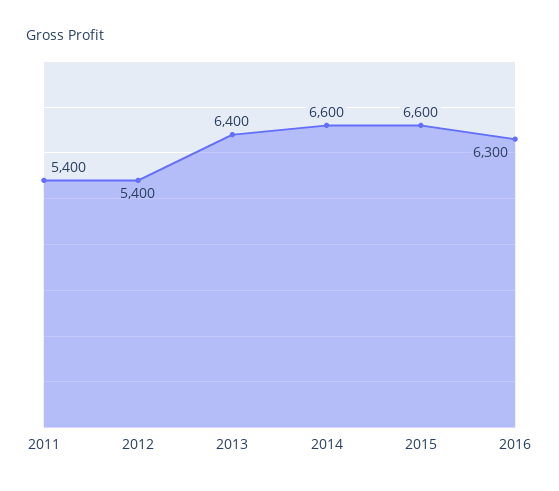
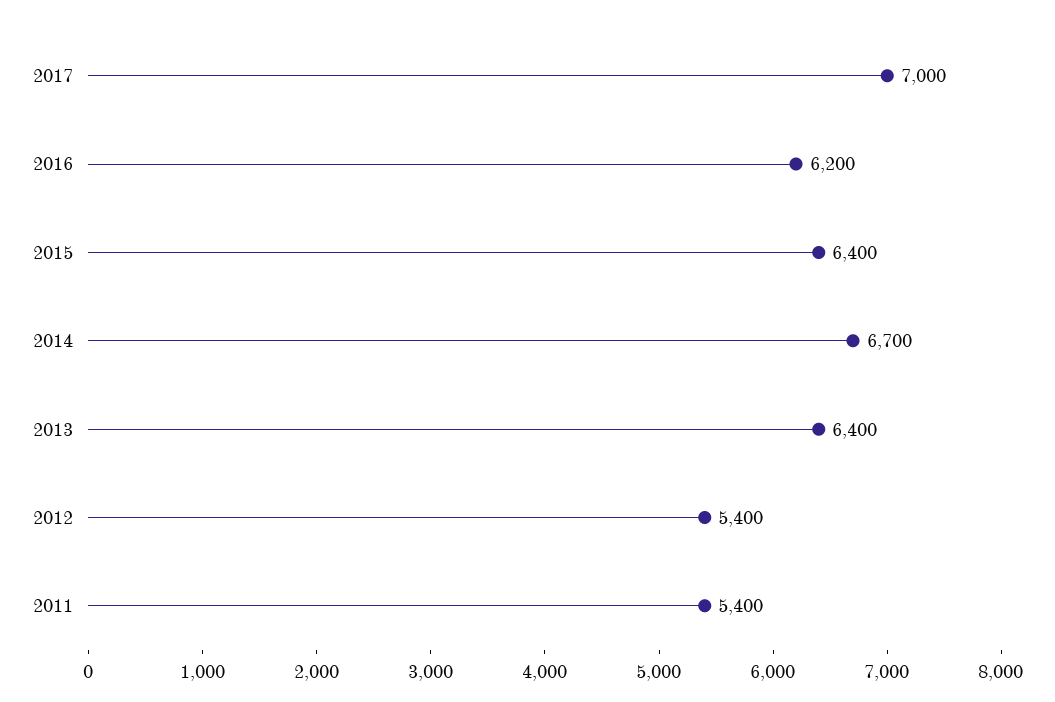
2014: 6600 -> 6700
2015: 6600 -> 6400
2016: 6300 -> 6200
2017: none -> 7000

